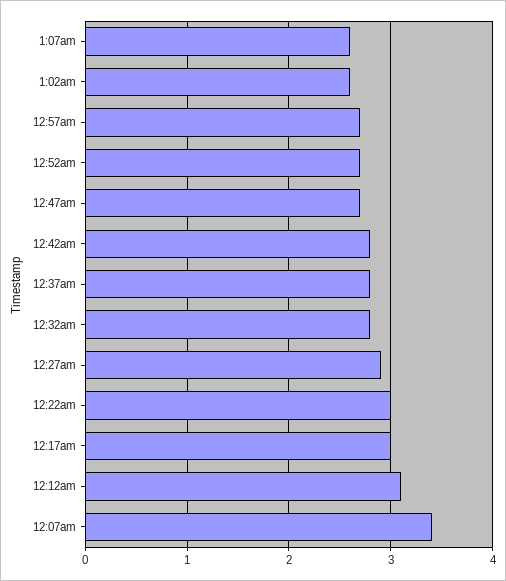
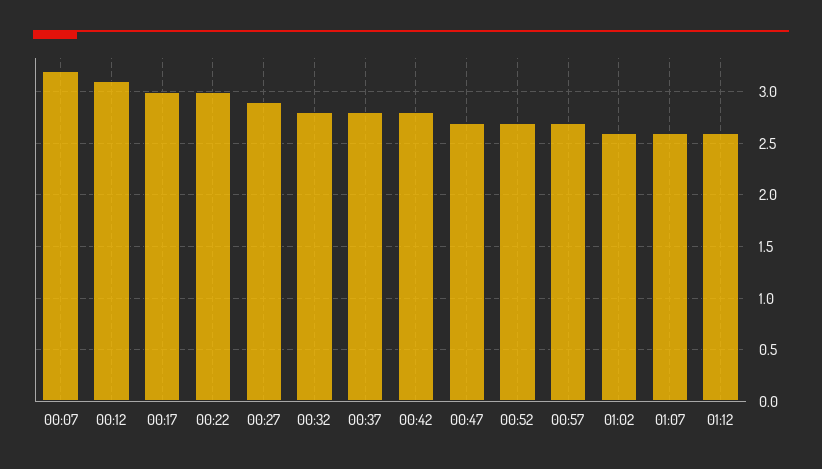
12:07am: 3.4 -> 3.2
01:12: none -> 2.6

